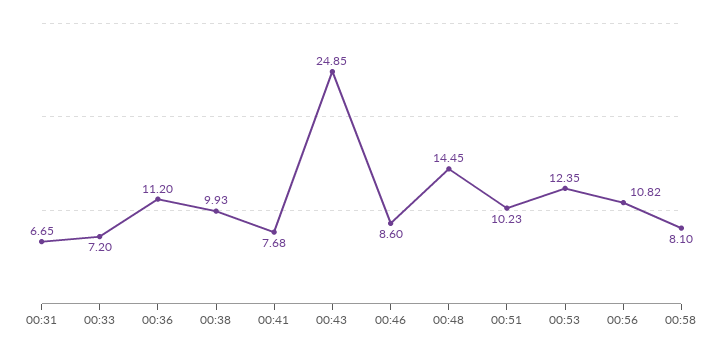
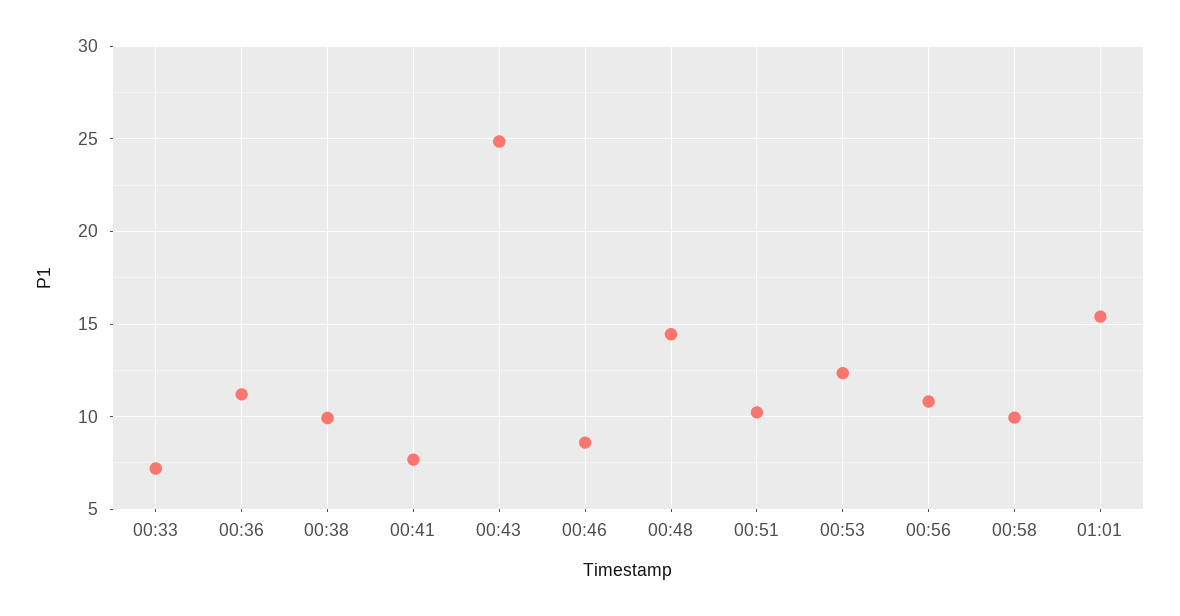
00:31: 6.65 -> none
00:58: 8.1 -> 10
01:01: none -> 15.5

